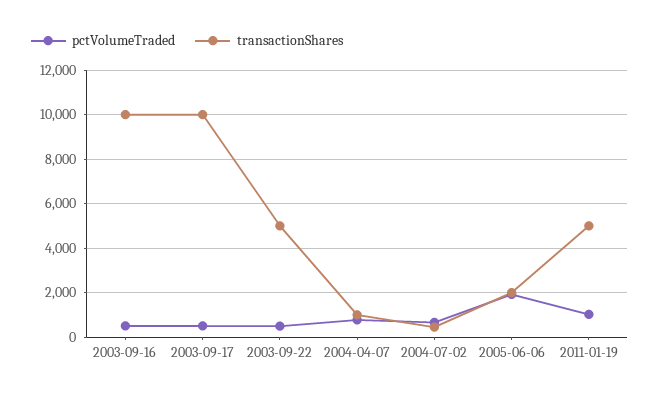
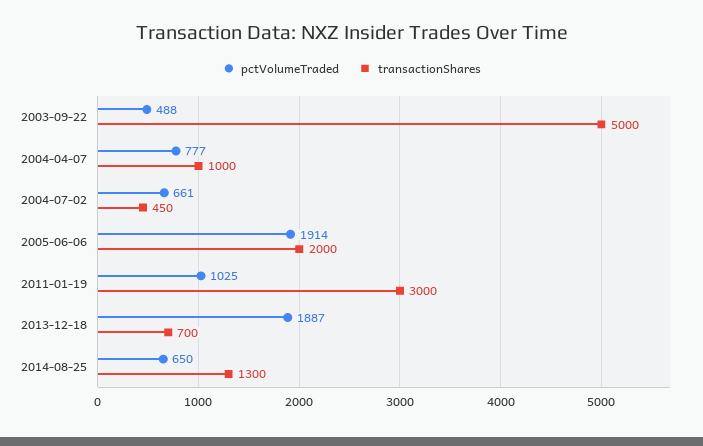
pctVolumeTraded, 2003-09-16: 500 -> none
transactionShares, 2003-09-16: 10000 -> none
pctVolumeTraded, 2003-09-17: 500 -> none
transactionShares, 2003-09-17: 10000 -> none
transactionShares, 2011-01-19: 5000 -> 3000
pctVolumeTraded, 2013-12-18: none -> 1887
transactionShares, 2013-12-18: none -> 700
pctVolumeTraded, 2014-08-25: none -> 650
transactionShares, 2014-08-25: none -> 1300

